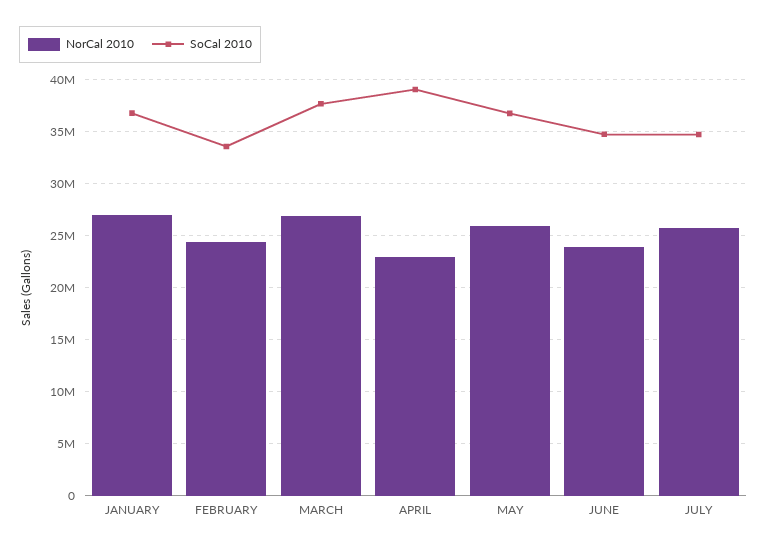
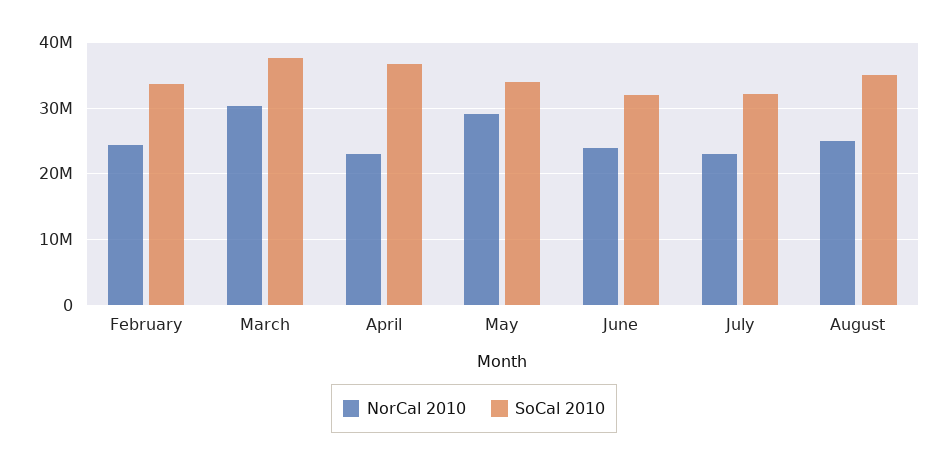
NorCal 2010, JANUARY: 27000000 -> none
SoCal 2010, JANUARY: 37000000 -> none
NorCal 2010, MARCH: 27000000 -> 30000000
SoCal 2010, APRIL: 39000000 -> 37000000
NorCal 2010, MAY: 26000000 -> 29000000
SoCal 2010, MAY: 37000000 -> 34000000
SoCal 2010, JUNE: 35000000 -> 32000000
NorCal 2010, JULY: 26000000 -> 23000000
SoCal 2010, JULY: 35000000 -> 32000000
NorCal 2010, August: none -> 25000000
SoCal 2010, August: none -> 35000000

